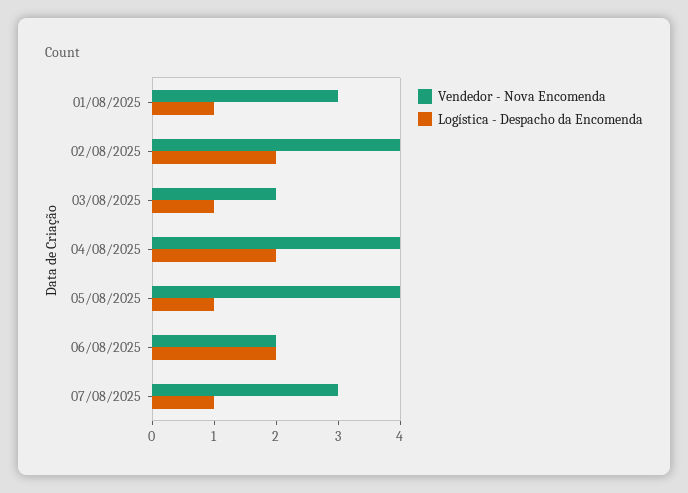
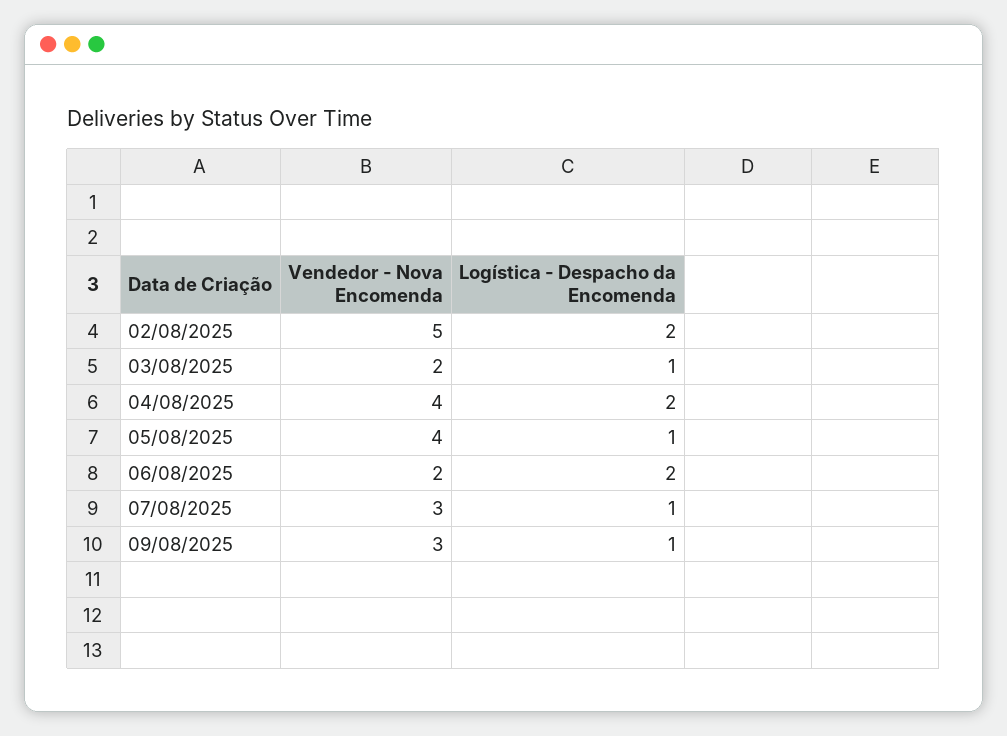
Vendedor - Nova Encomenda, 01/08/2025: 3 -> none
Logística - Despacho da Encomenda, 01/08/2025: 1 -> none
Vendedor - Nova Encomenda, 02/08/2025: 4 -> 5
Vendedor - Nova Encomenda, 09/08/2025: none -> 3
Logística - Despacho da Encomenda, 09/08/2025: none -> 1

